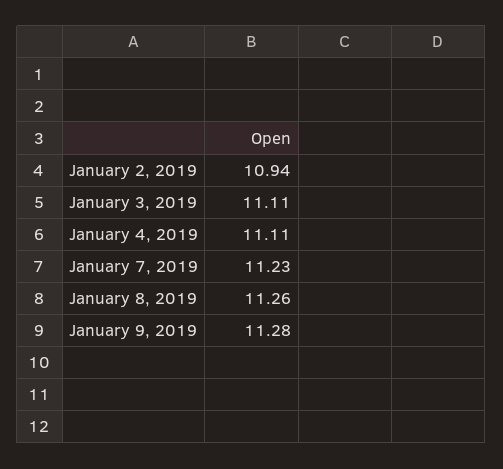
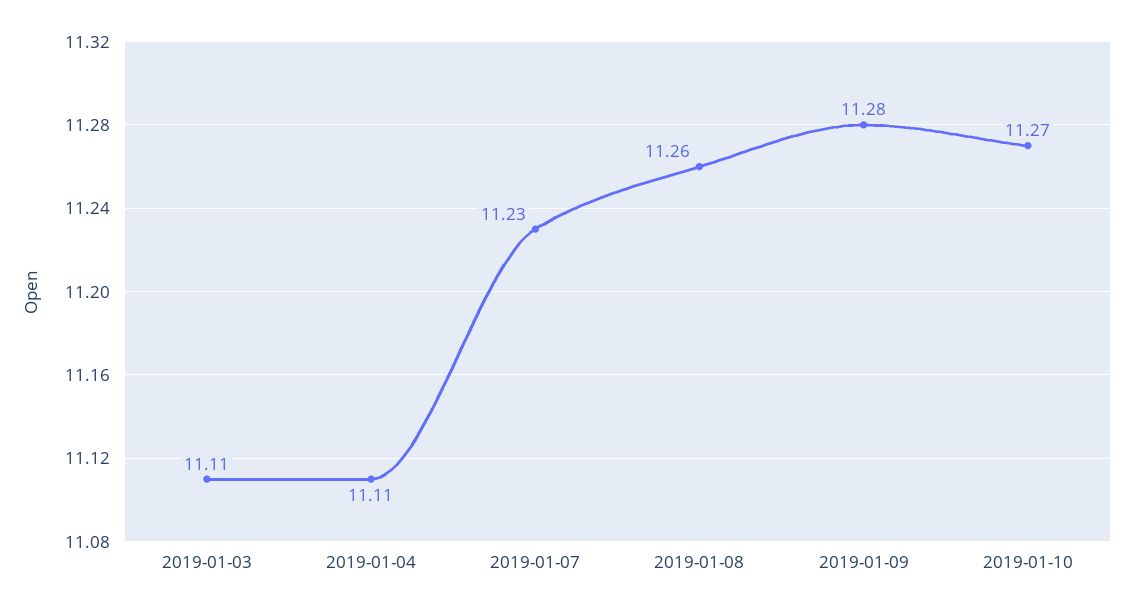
January 2, 2019: 10.94 -> none
2019-01-10: none -> 11.27

